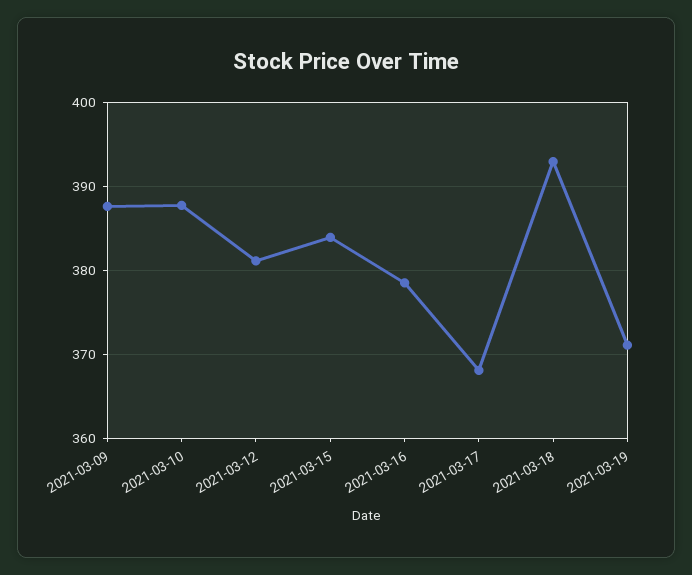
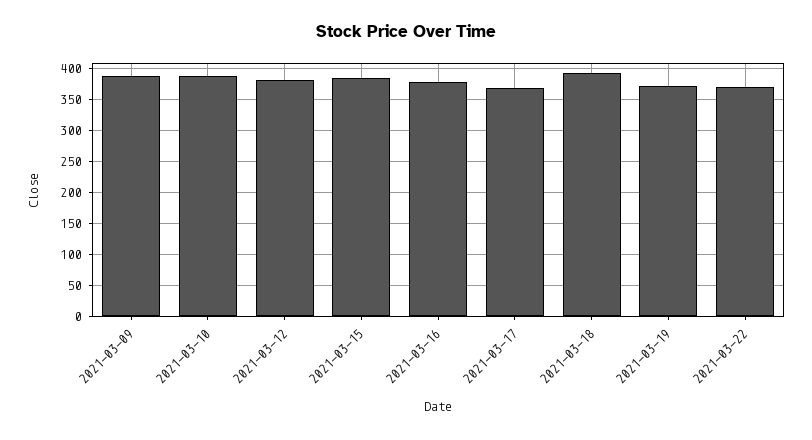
2021-03-22: none -> 370

